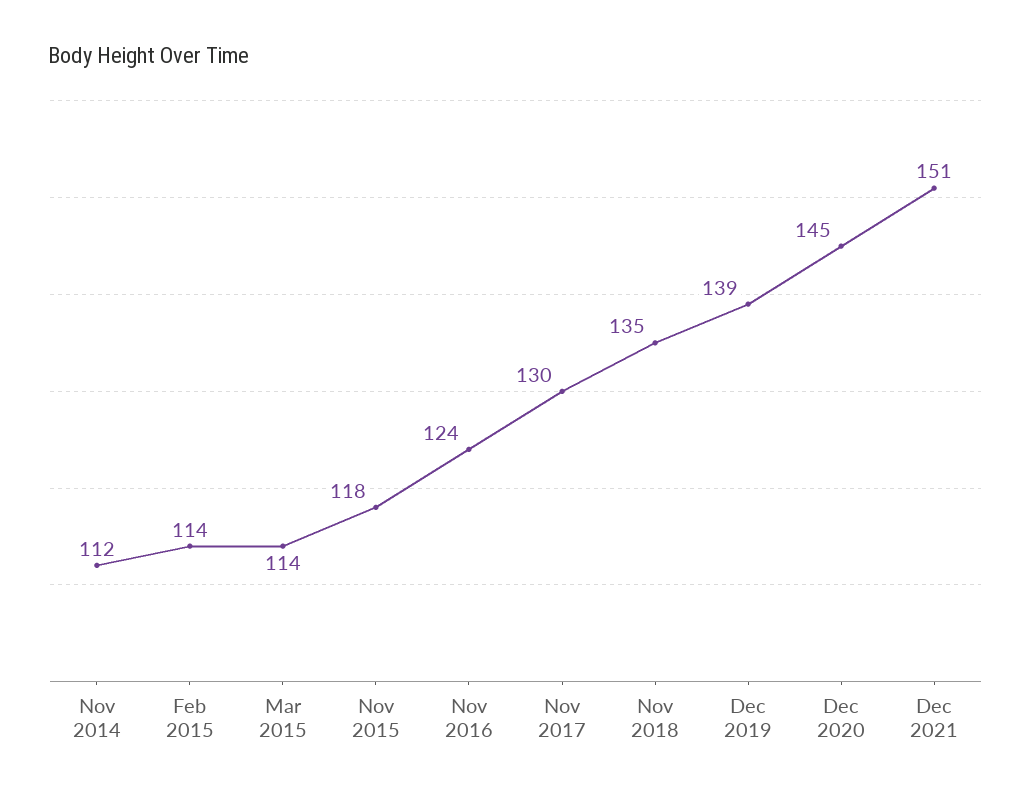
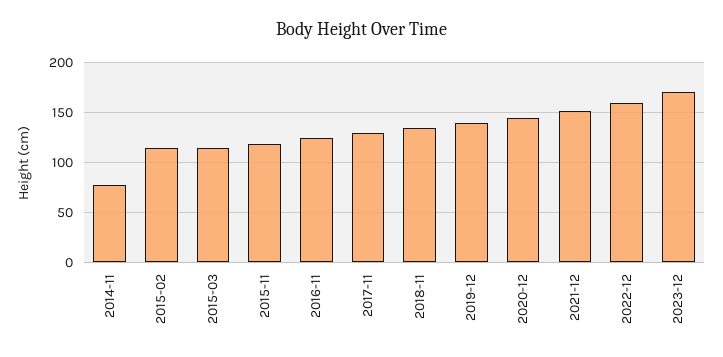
Nov 2014: 112 -> 80
2022-12: none -> 160
2023-12: none -> 170

